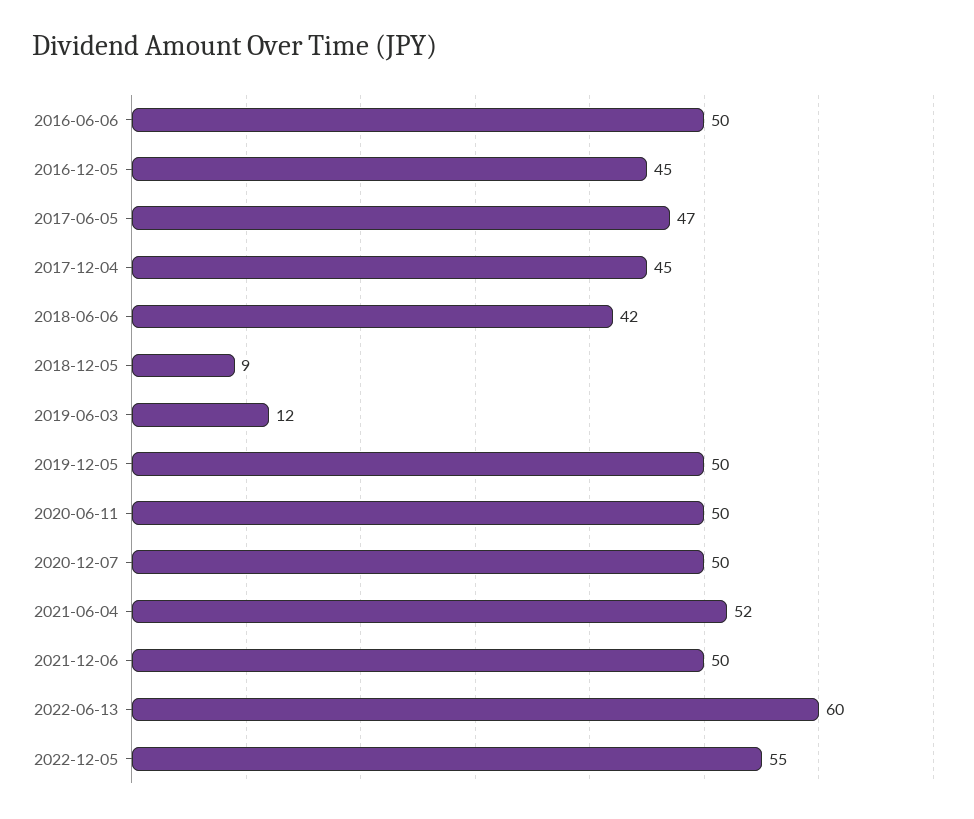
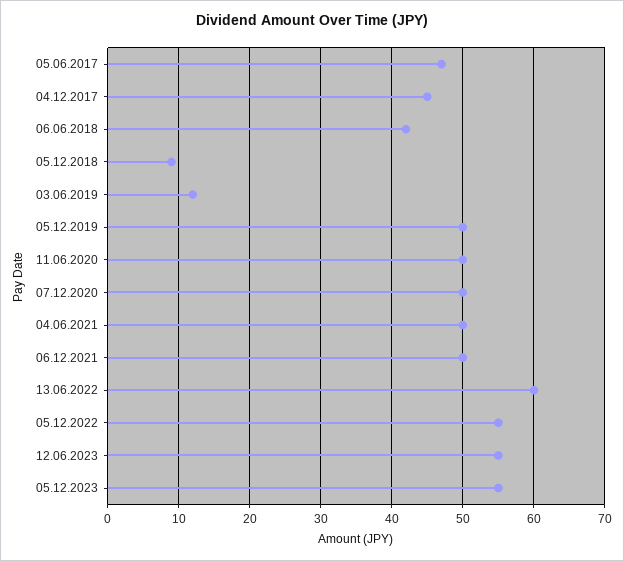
2016-06-06: 50 -> none
2016-12-05: 45 -> none
2021-06-04: 52 -> 50
12.06.2023: none -> 55
05.12.2023: none -> 55

